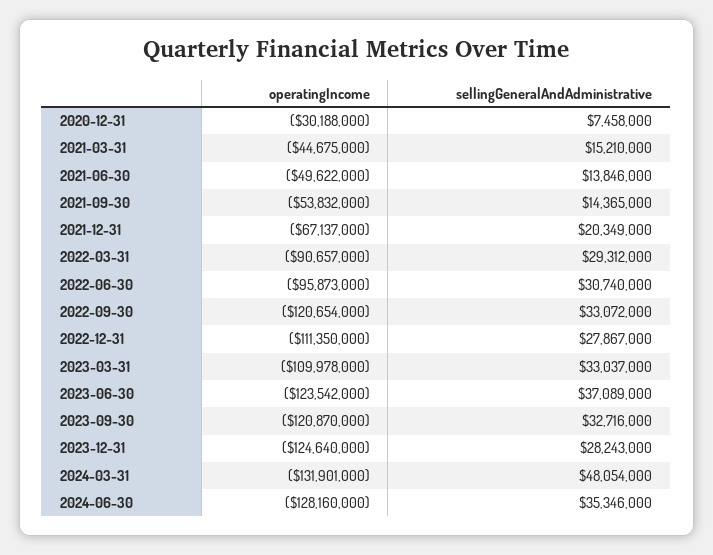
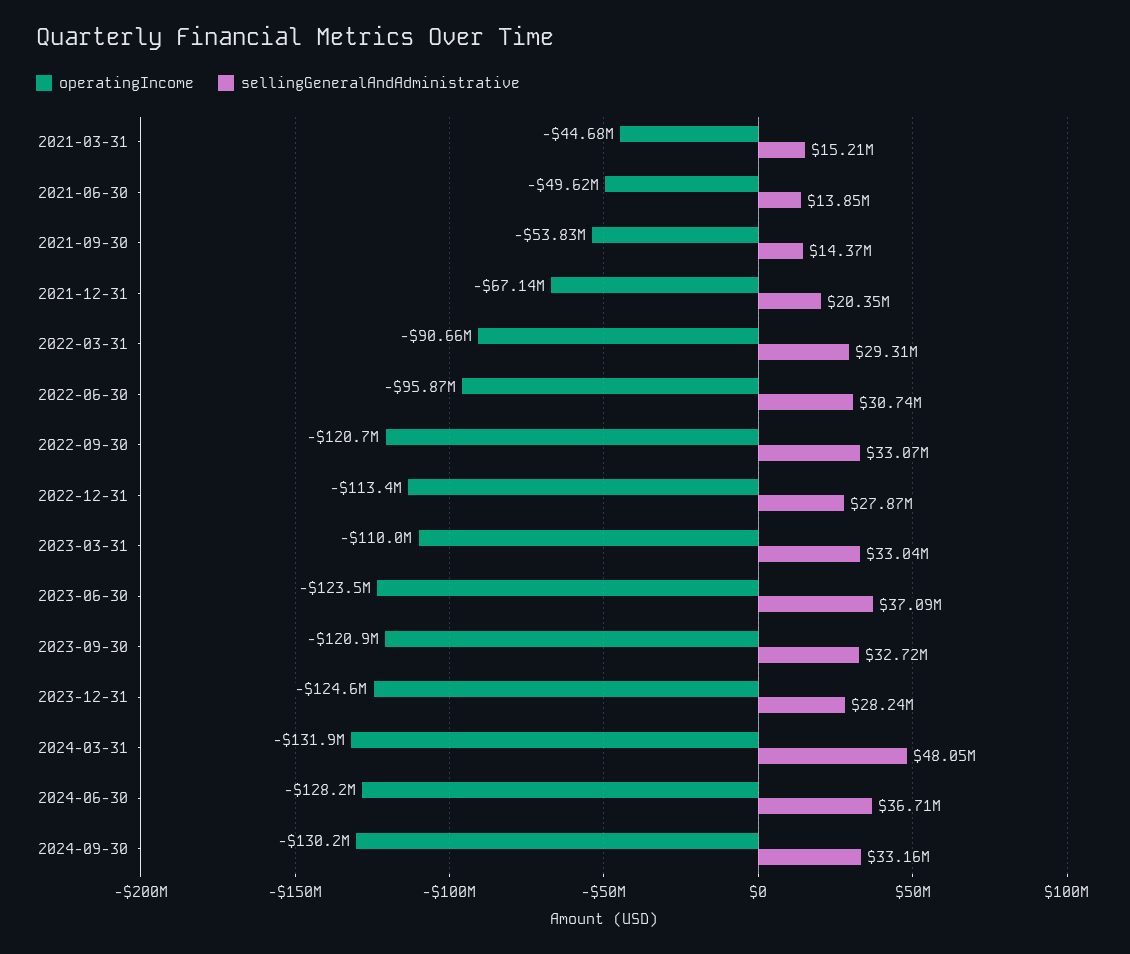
operatingIncome, 2020-12-31: -30188000 -> none
sellingGeneralAndAdministrative, 2020-12-31: 7458000 -> none
operatingIncome, 2022-12-31: -111350000 -> -113400000
sellingGeneralAndAdministrative, 2024-06-30: 35346000 -> 36710000
operatingIncome, 2024-09-30: none -> -130200000
sellingGeneralAndAdministrative, 2024-09-30: none -> 33160000

